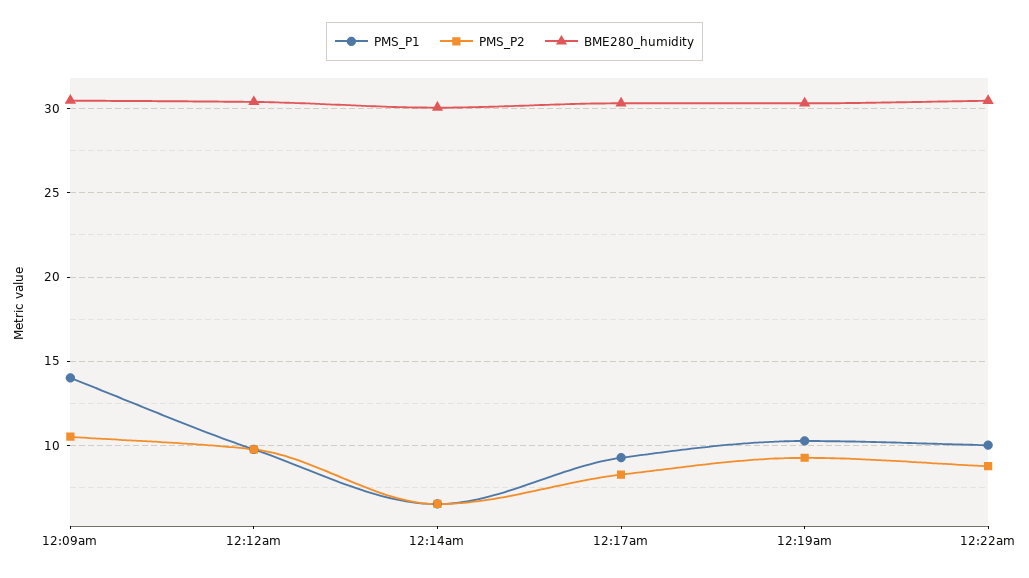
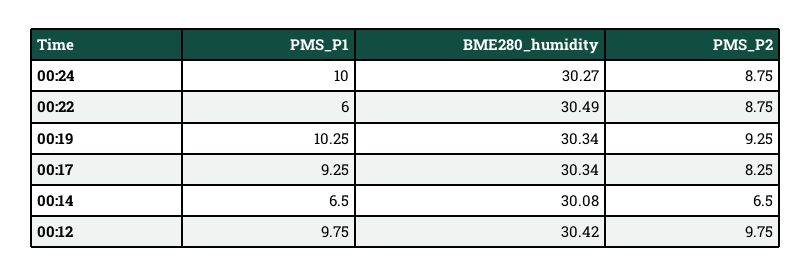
PMS_P1, 12:09am: 14 -> none
PMS_P2, 12:09am: 10.5 -> none
BME280_humidity, 12:09am: 30.5 -> none
PMS_P1, 12:22am: 10 -> 6
PMS_P1, 00:24: none -> 10
BME280_humidity, 00:24: none -> 30.27
PMS_P2, 00:24: none -> 8.75

